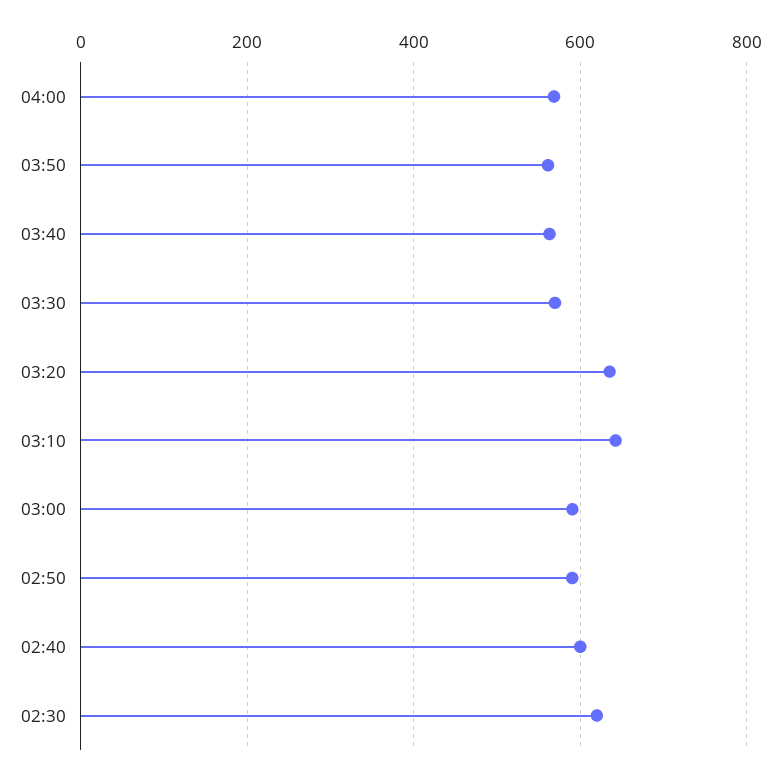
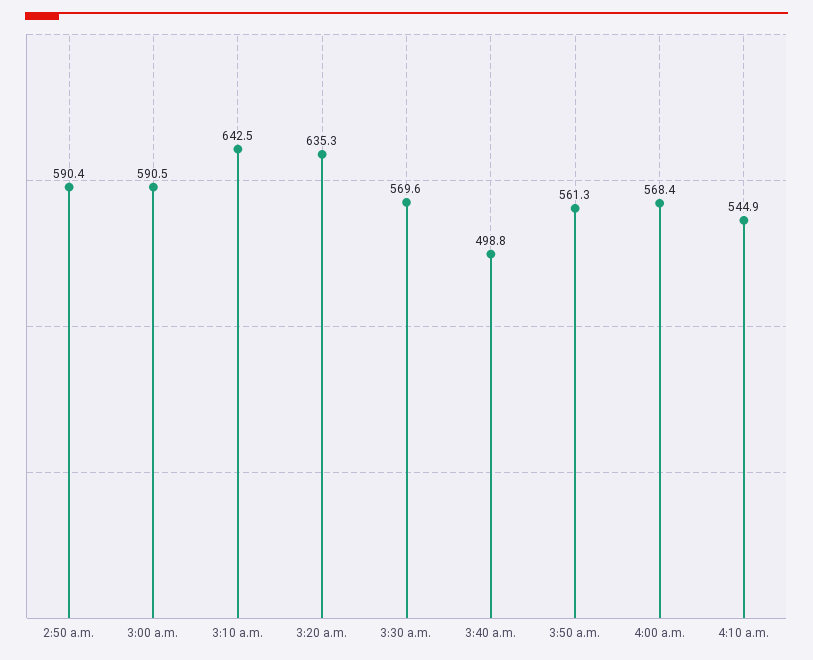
03:40: 560 -> 498.8
02:40: 600 -> none
02:30: 620 -> none
4:10 a.m.: none -> 544.9

